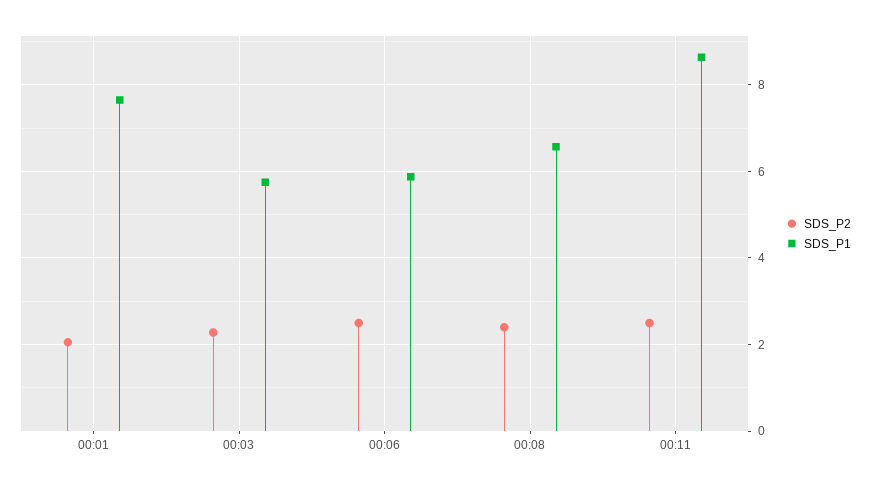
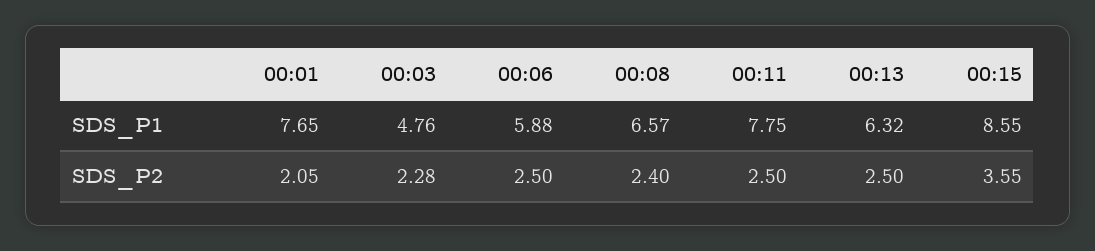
SDS_P1, 00:03: 5.8 -> 4.76
SDS_P1, 00:11: 8.6 -> 7.75
SDS_P1, 00:13: none -> 6.32
SDS_P1, 00:15: none -> 8.55
SDS_P2, 00:13: none -> 2.5
SDS_P2, 00:15: none -> 3.55

